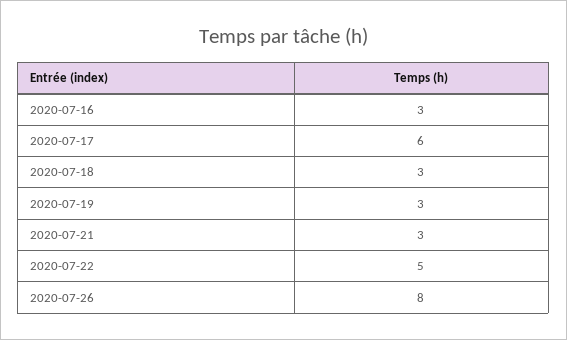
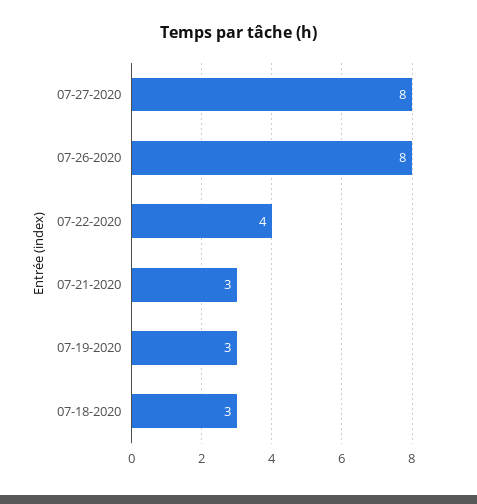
2020-07-16: 3 -> none
2020-07-17: 6 -> none
2020-07-22: 5 -> 4
07-27-2020: none -> 8

